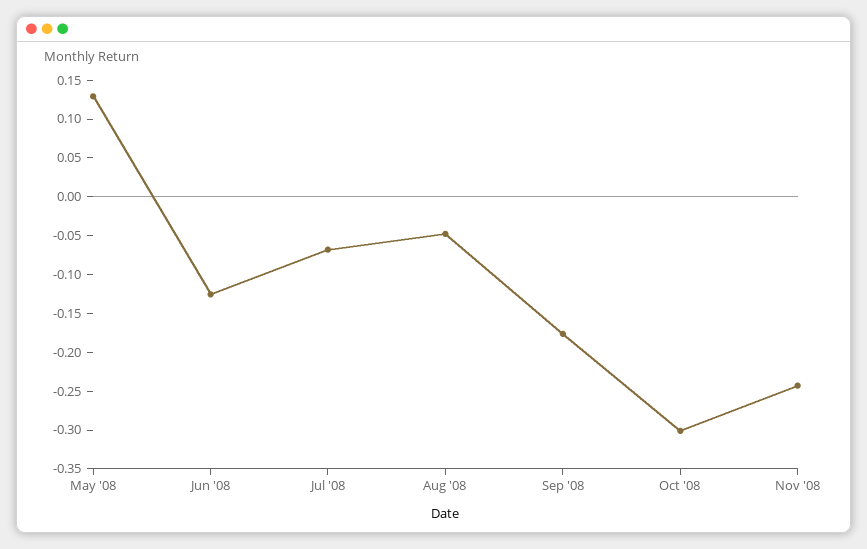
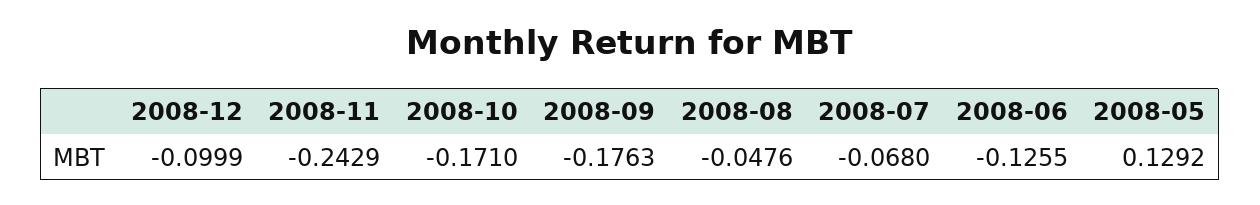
Oct '08: -0.3 -> -0.171
2008-12: none -> -0.0999

